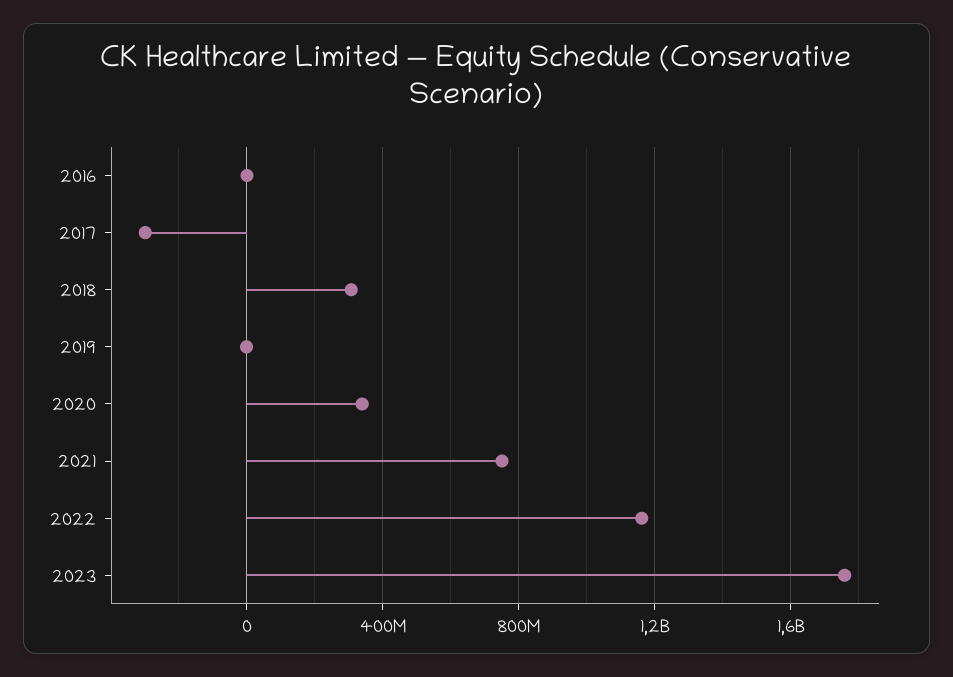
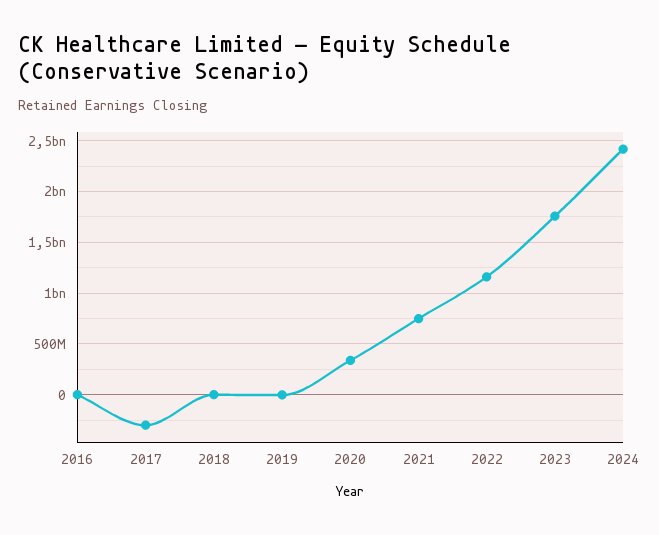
2018: 300000000 -> 0
2024: none -> 2400000000

